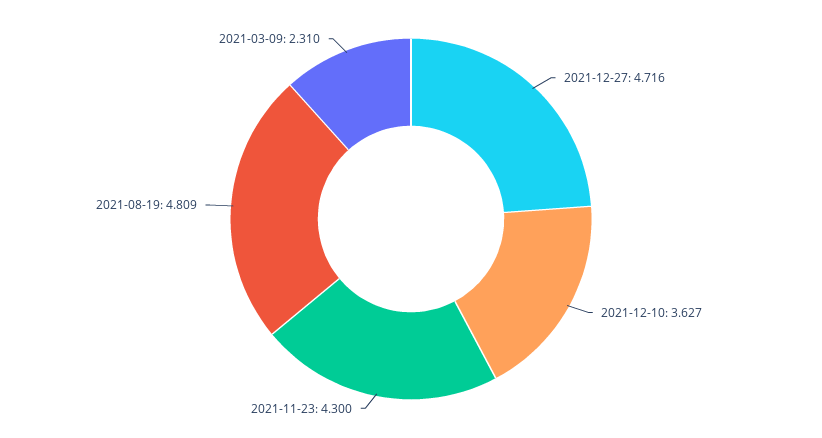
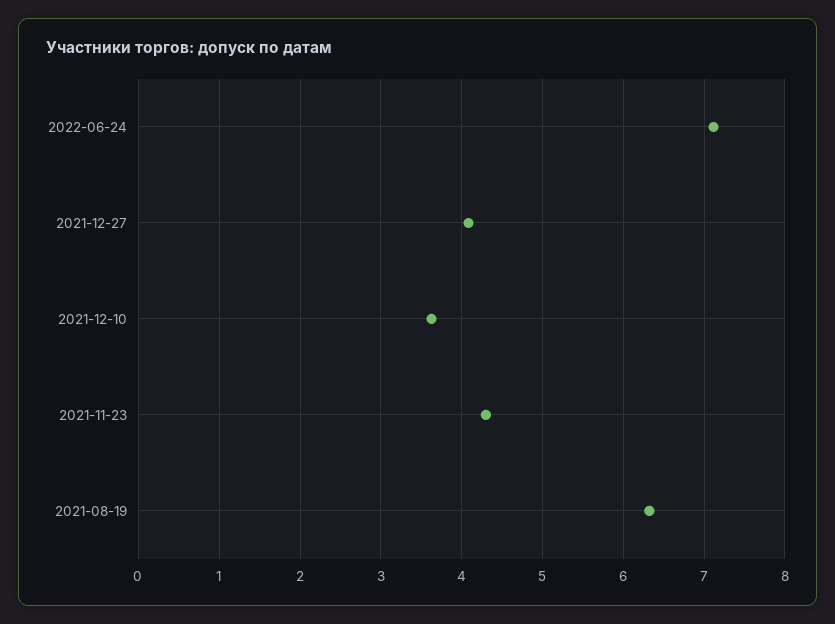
2021-12-27: 4.716 -> 4.1
2021-08-19: 4.809 -> 6.3
2021-03-09: 2.31 -> none
2022-06-24: none -> 7.1

